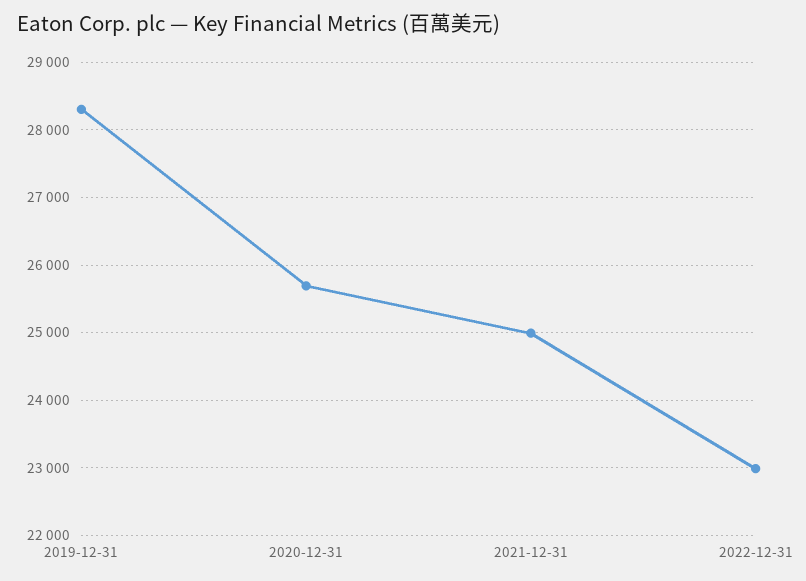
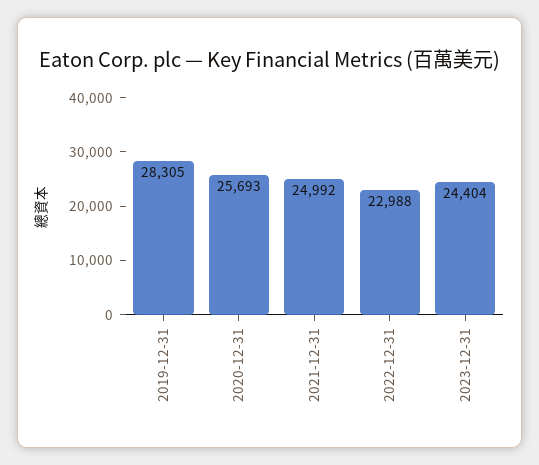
2023-12-31: none -> 24404

